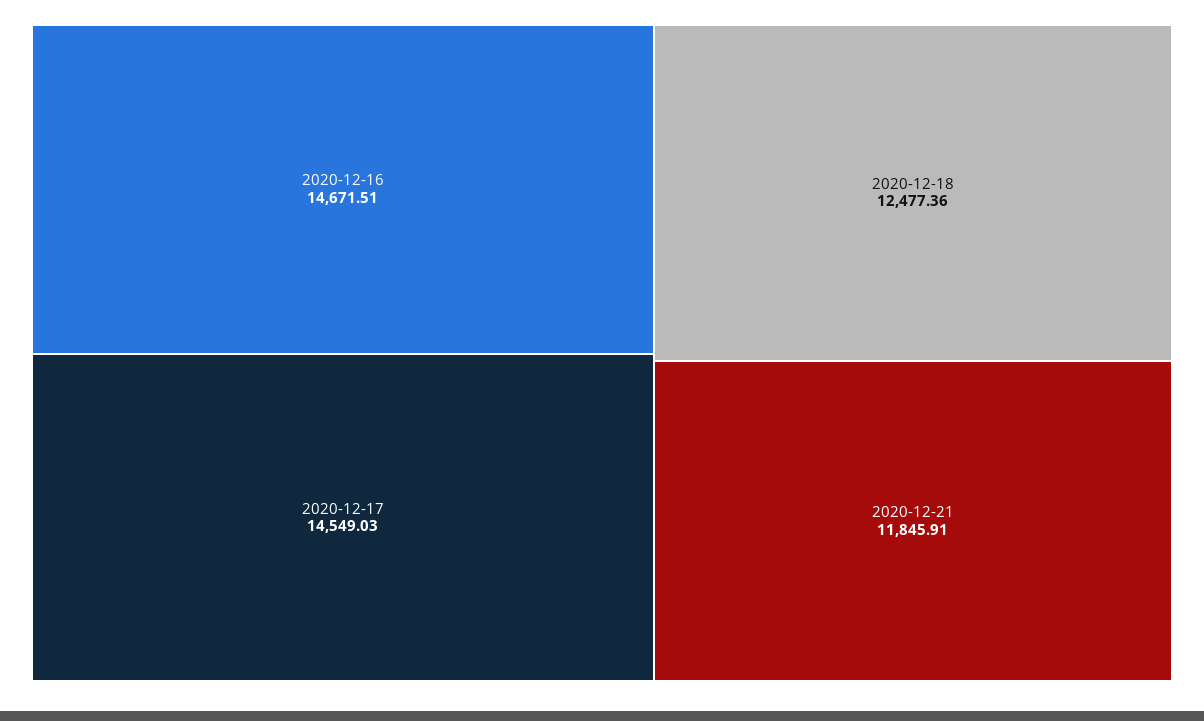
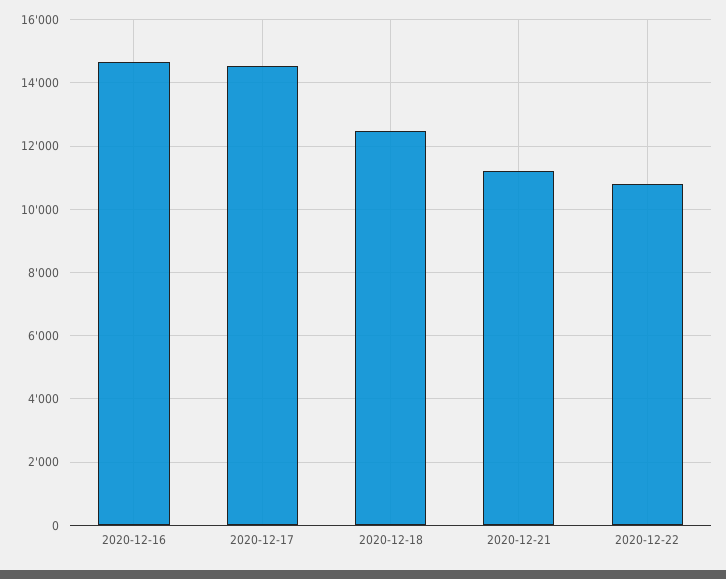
2020-12-21: 11845.91 -> 11200
2020-12-22: none -> 10800

